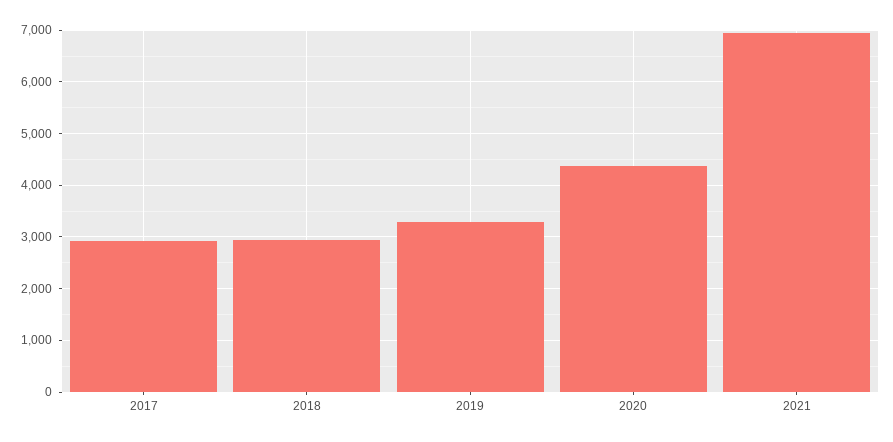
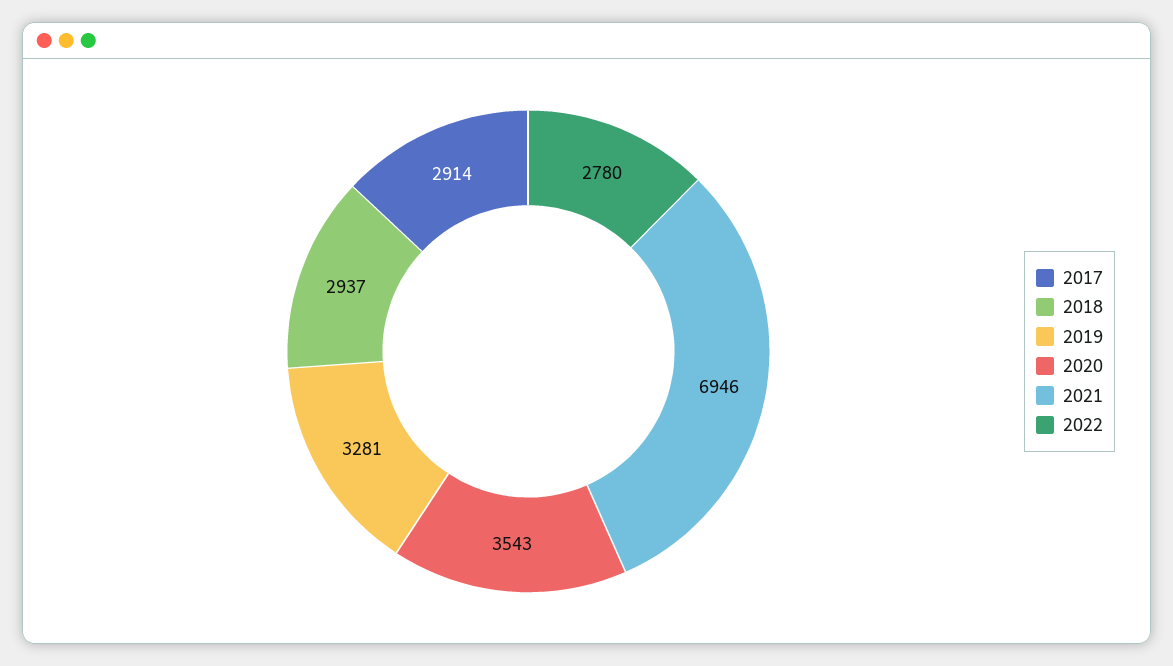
2020: 4400 -> 3543
2022: none -> 2780

